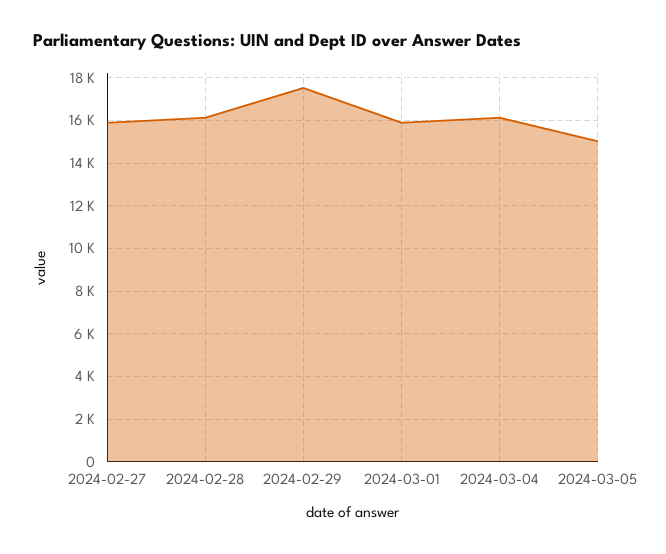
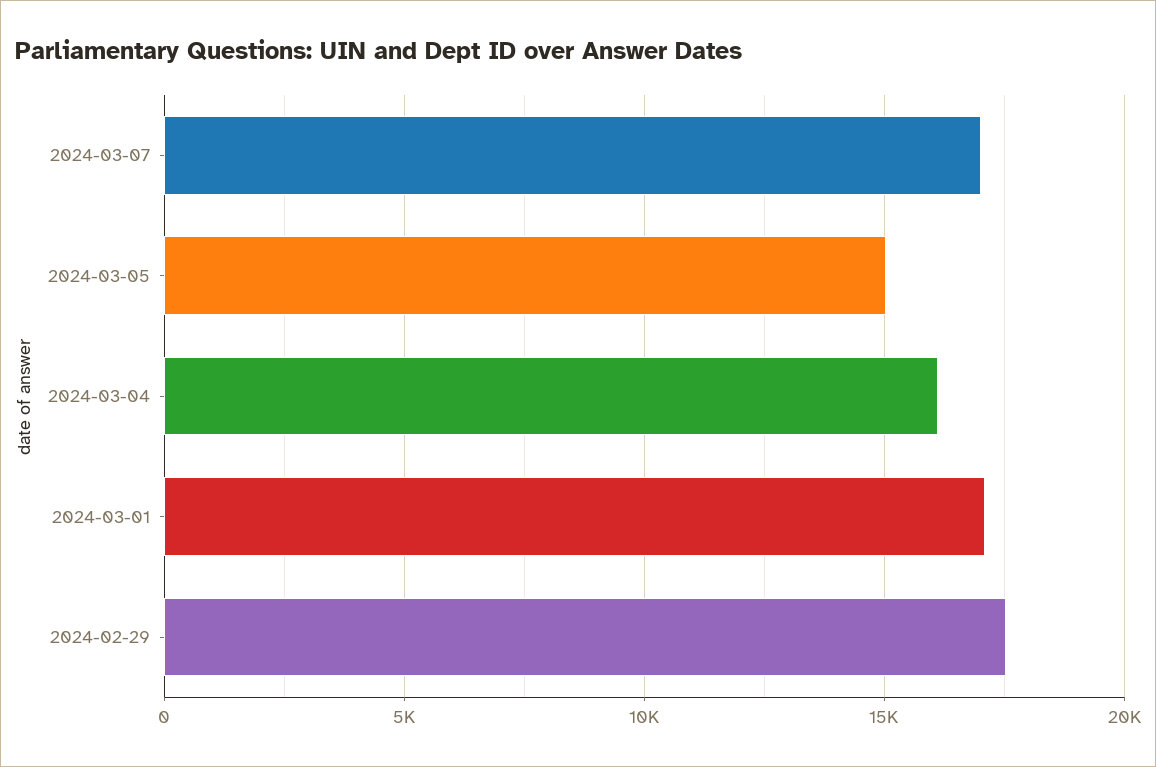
2024-02-27: 16000 -> none
2024-02-28: 16000 -> none
2024-03-01: 16000 -> 17000
2024-03-07: none -> 17000

